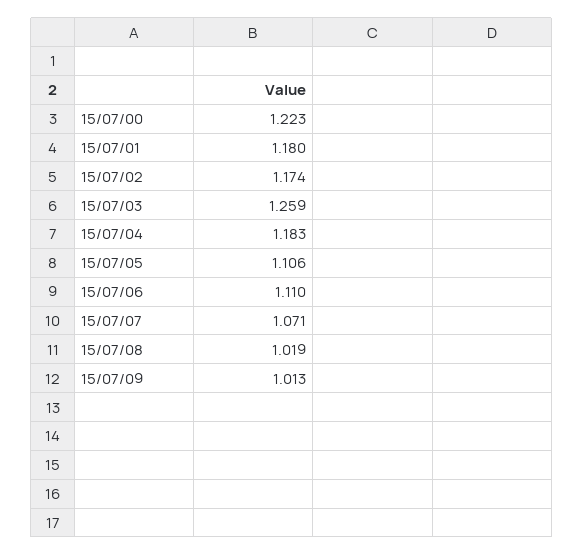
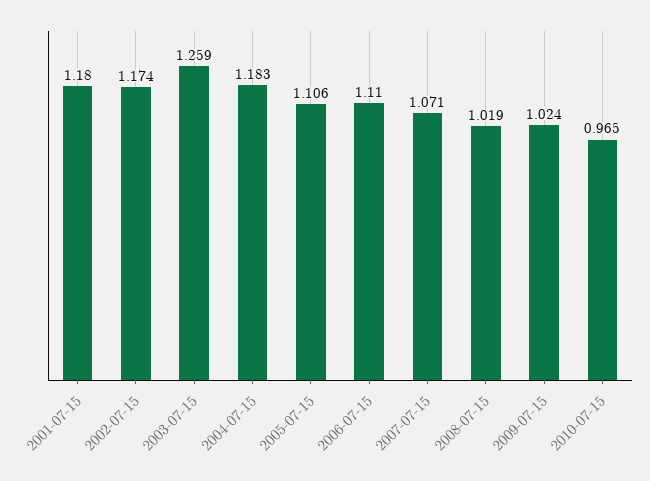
15/07/00: 1.223 -> none
15/07/09: 1.013 -> 1.024
2010-07-15: none -> 0.965

